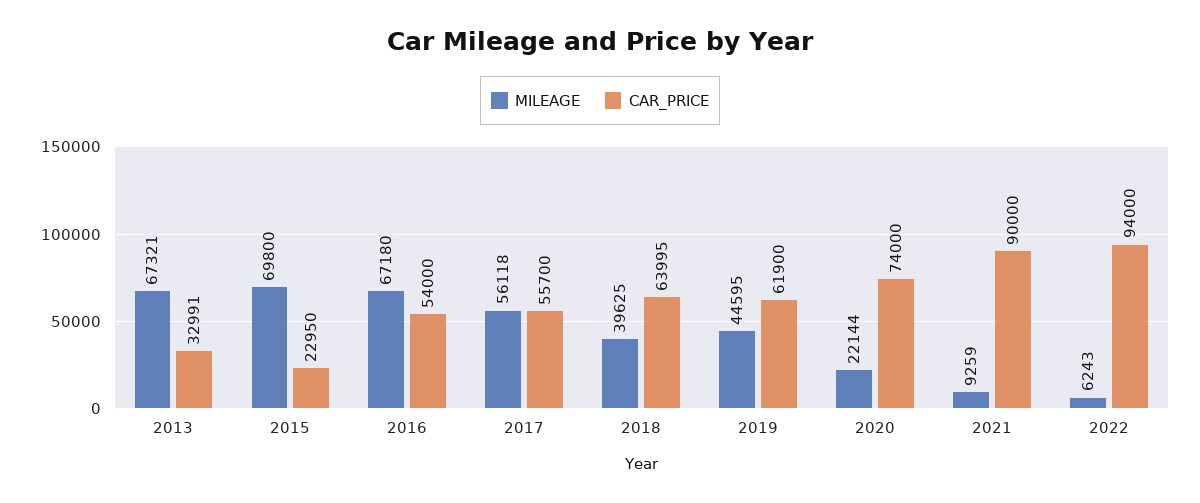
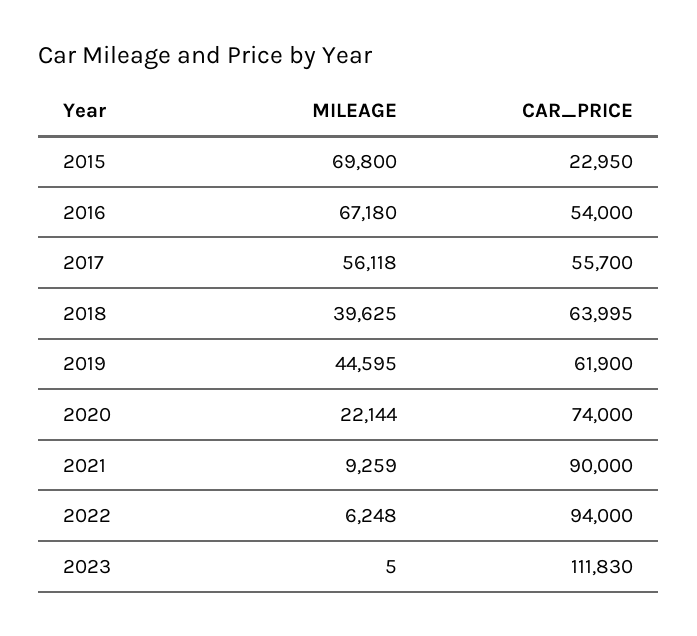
MILEAGE, 2013: 67321 -> none
CAR_PRICE, 2013: 32991 -> none
MILEAGE, 2022: 6243 -> 6248
MILEAGE, 2023: none -> 5
CAR_PRICE, 2023: none -> 111830

